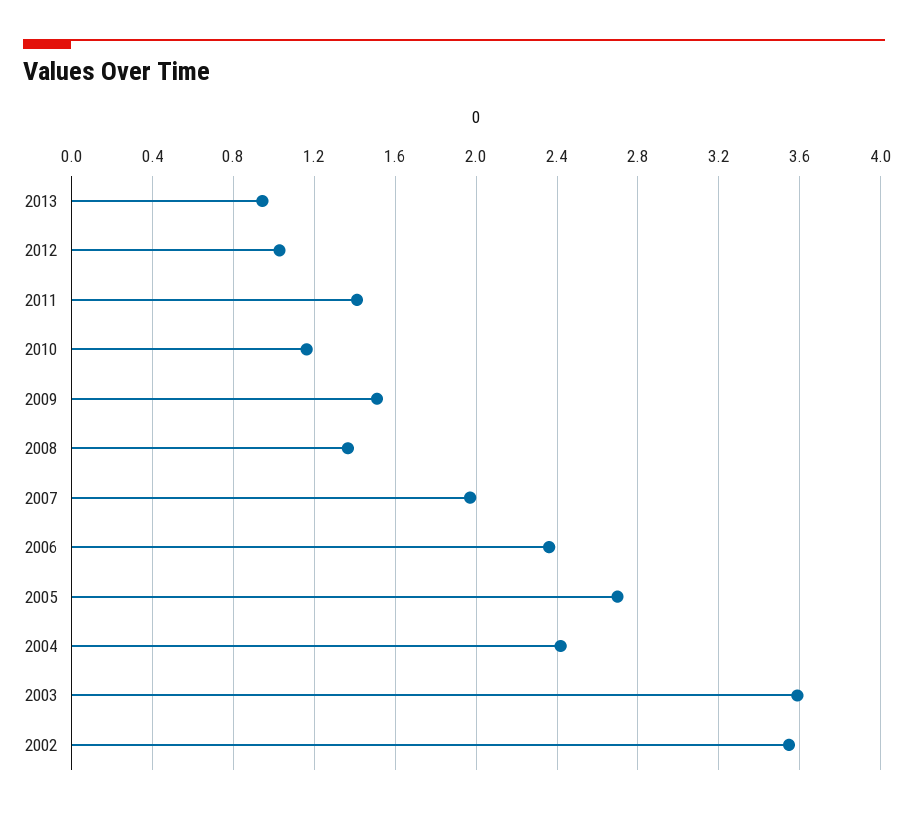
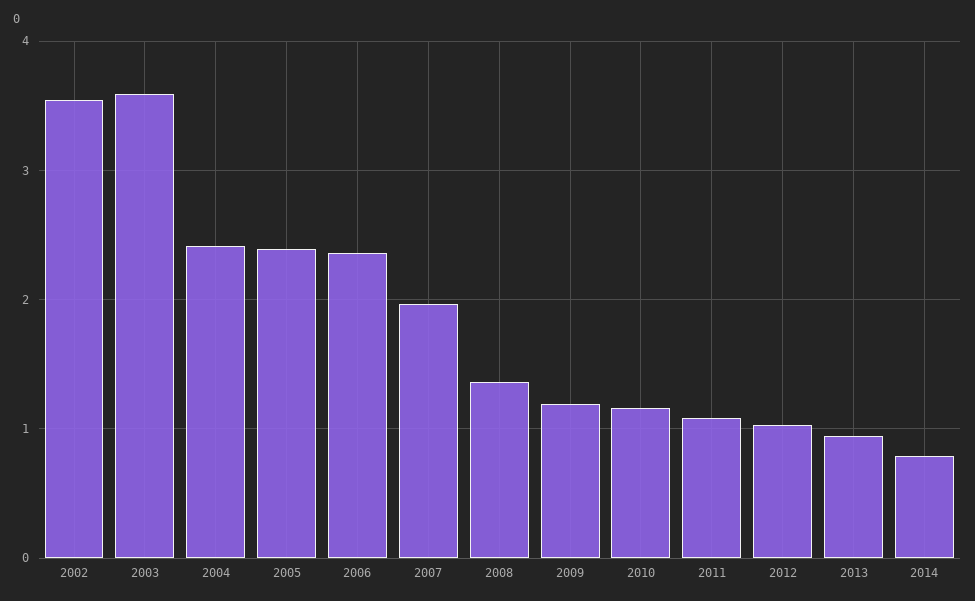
2011: 1.4 -> 1.1
2009: 1.5 -> 1.2
2005: 2.7 -> 2.4
2014: none -> 0.8

